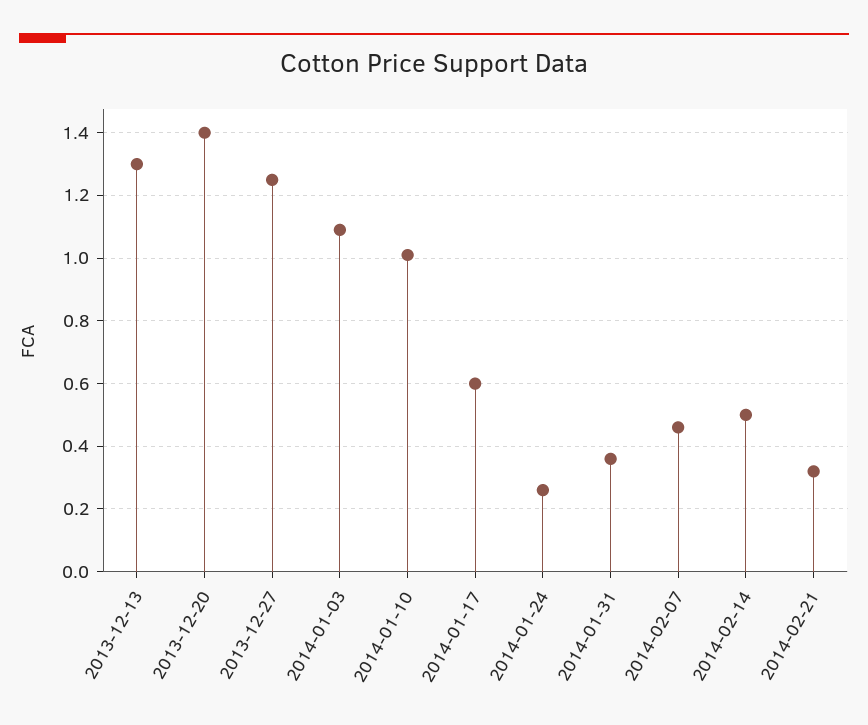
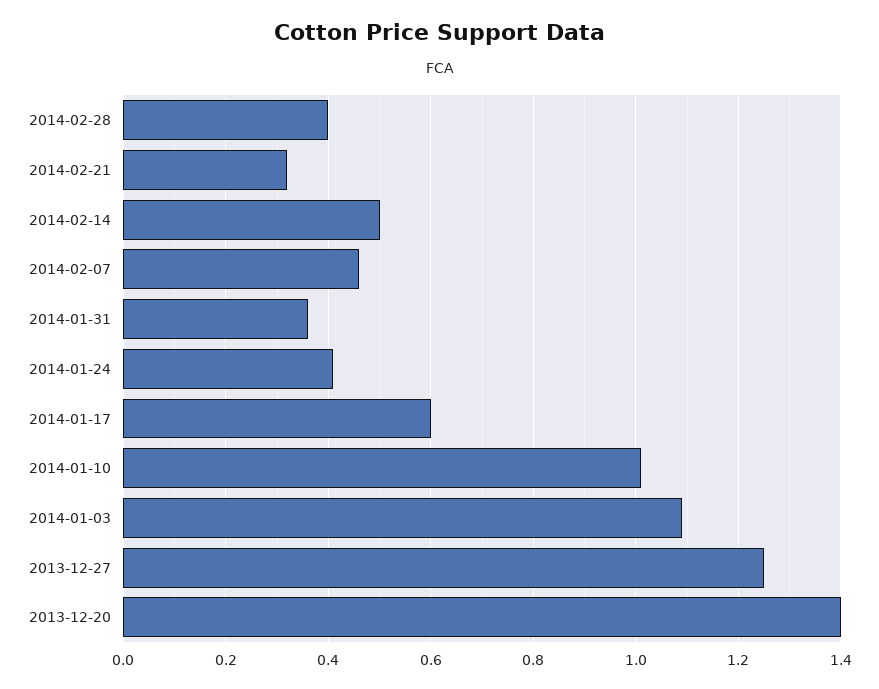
2013-12-13: 1.3 -> none
2014-01-24: 0.25 -> 0.4
2014-02-28: none -> 0.4

